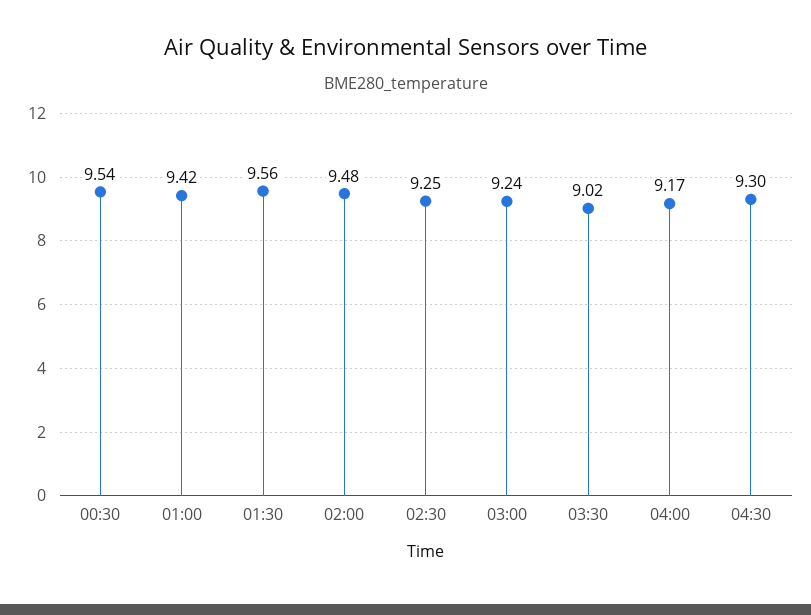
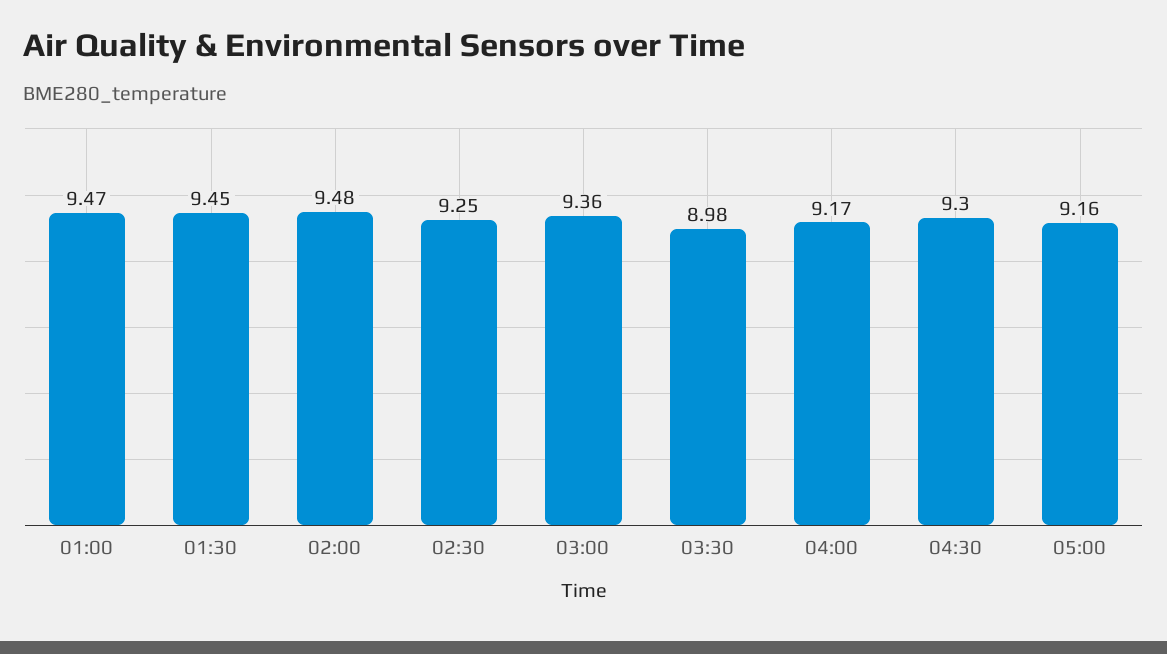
00:30: 9.54 -> none
01:00: 9.42 -> 9.47
01:30: 9.56 -> 9.45
03:00: 9.24 -> 9.36
03:30: 9.02 -> 8.98
05:00: none -> 9.16

